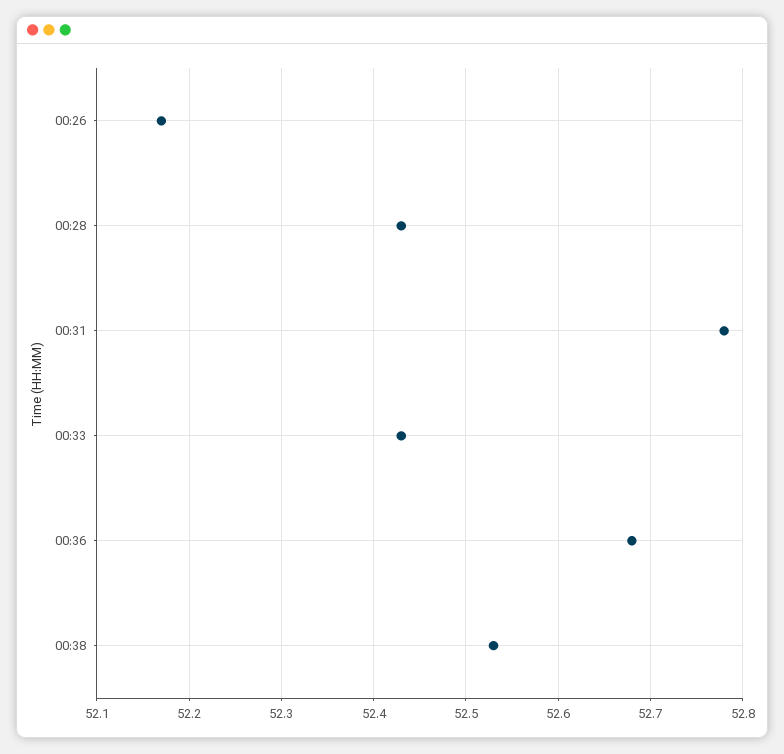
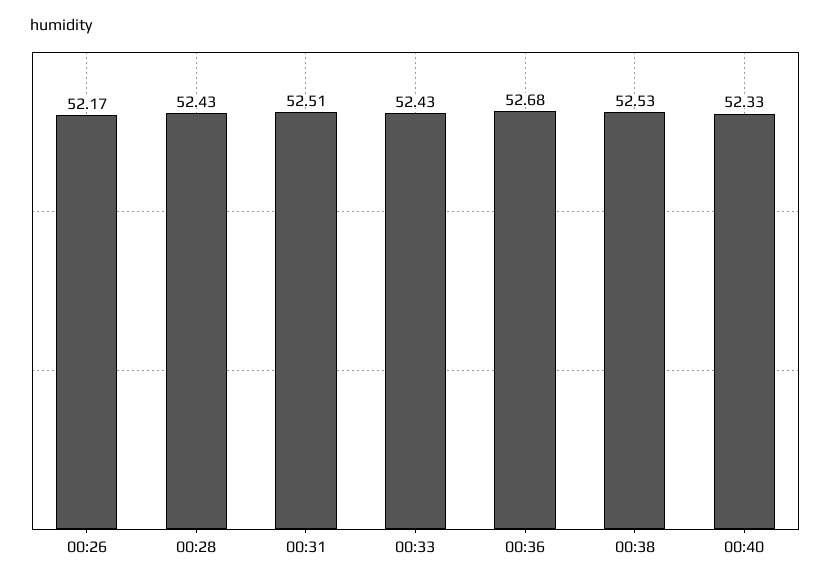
00:31: 52.78 -> 52.51
00:40: none -> 52.33

